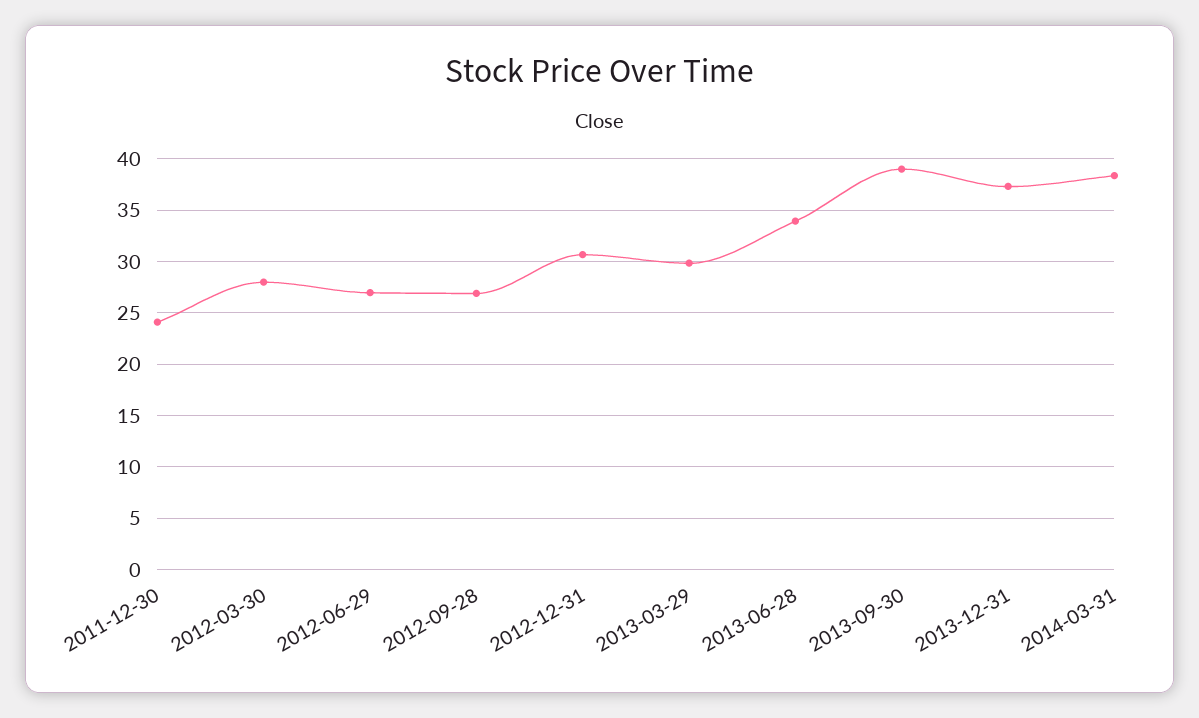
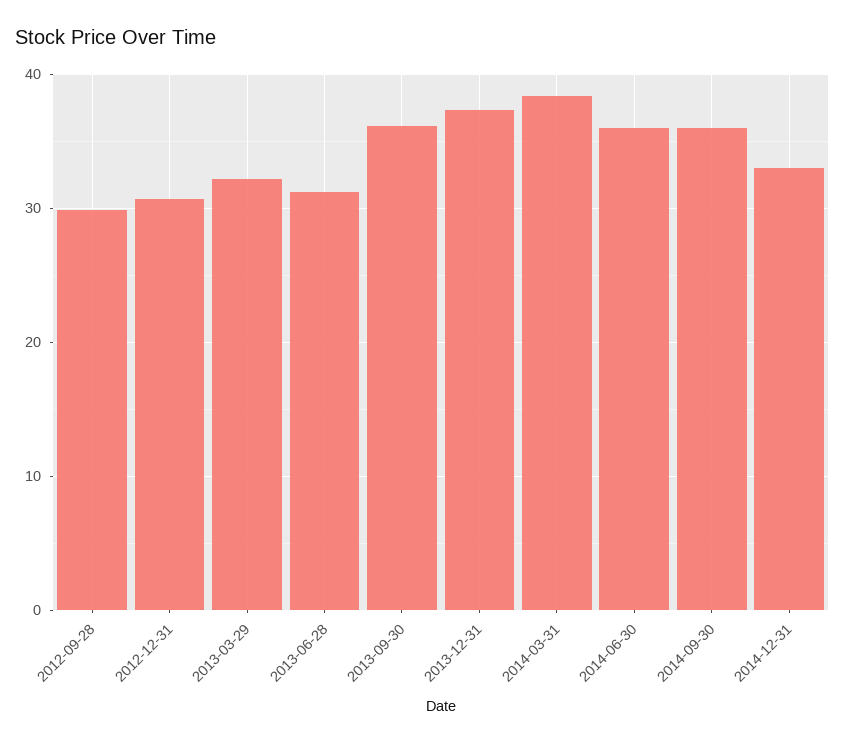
2011-12-30: 24 -> none
2012-03-30: 28 -> none
2012-06-29: 27 -> none
2012-09-28: 27 -> 30
2013-03-29: 30 -> 32
2013-06-28: 34 -> 31
2013-09-30: 39 -> 36
2014-06-30: none -> 36
2014-09-30: none -> 36
2014-12-31: none -> 33

